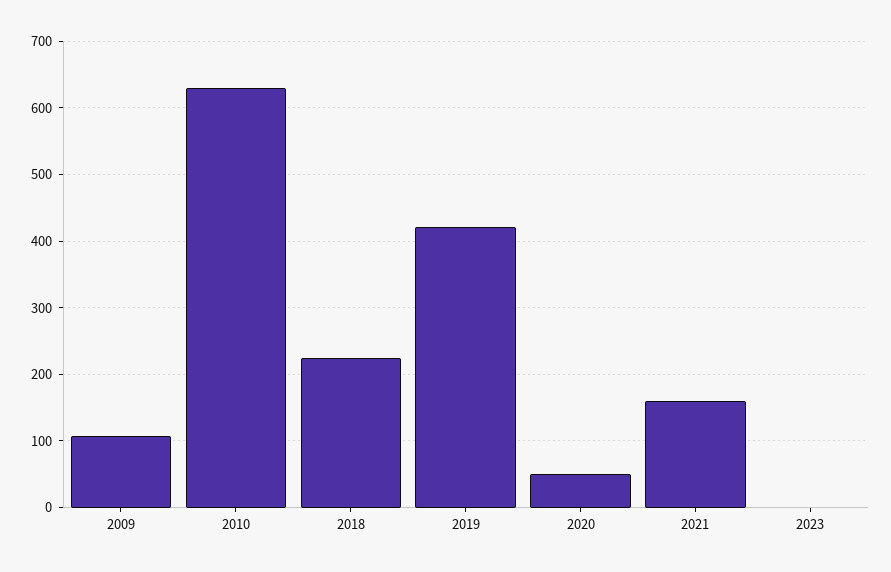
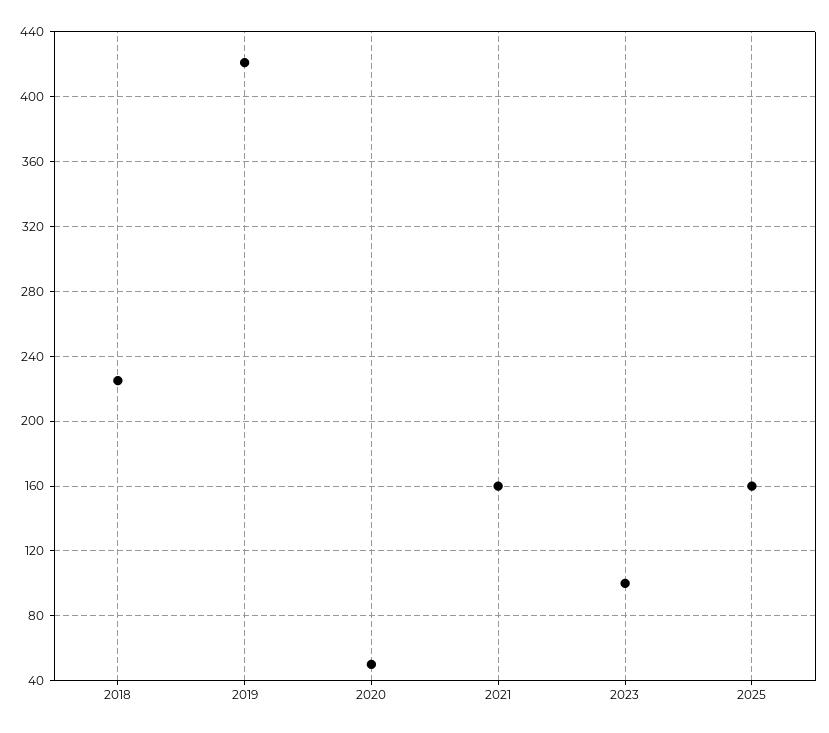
2009: 110 -> none
2010: 630 -> none
2023: 0 -> 100
2025: none -> 160

